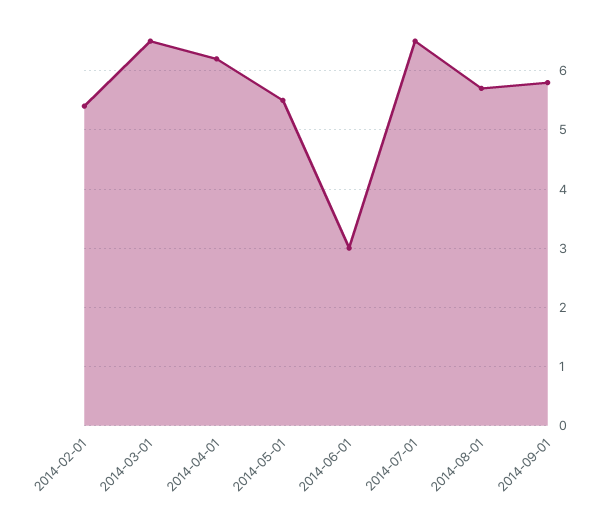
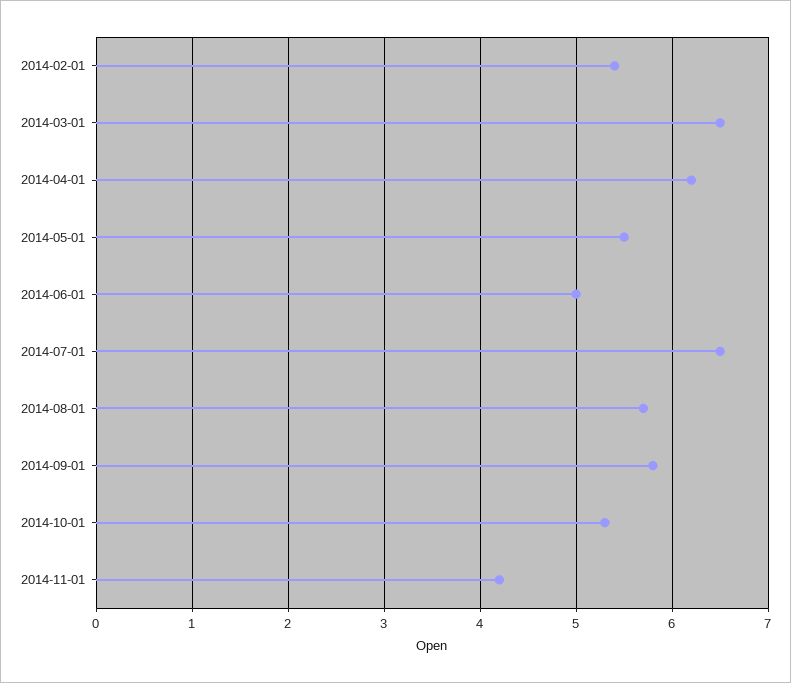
2014-06-01: 3 -> 5
2014-10-01: none -> 5.3
2014-11-01: none -> 4.2

